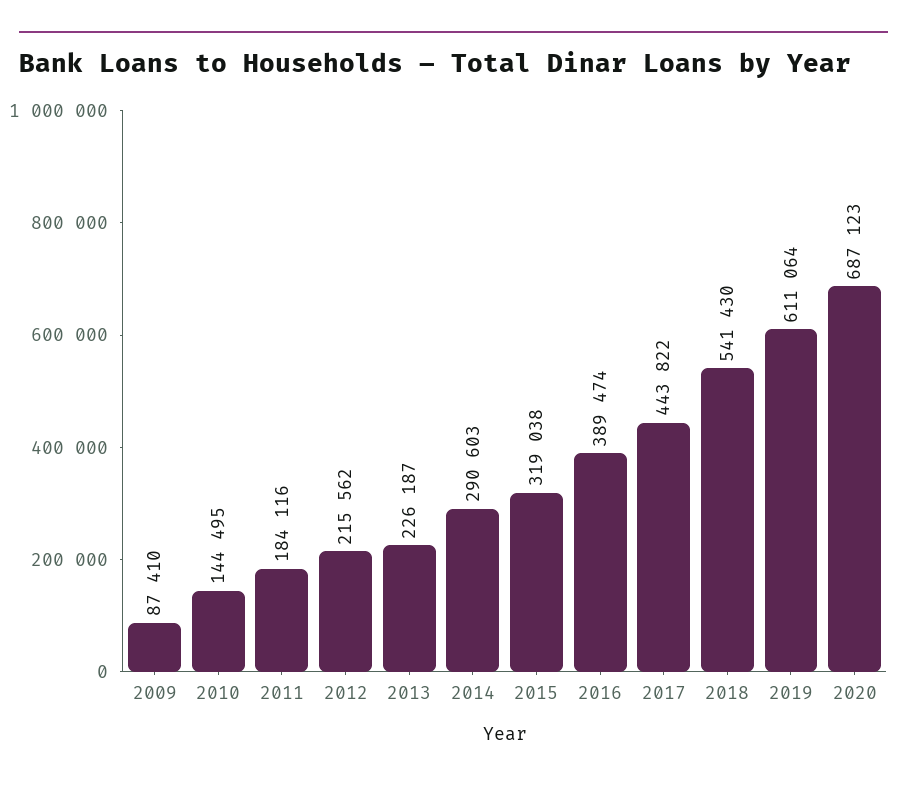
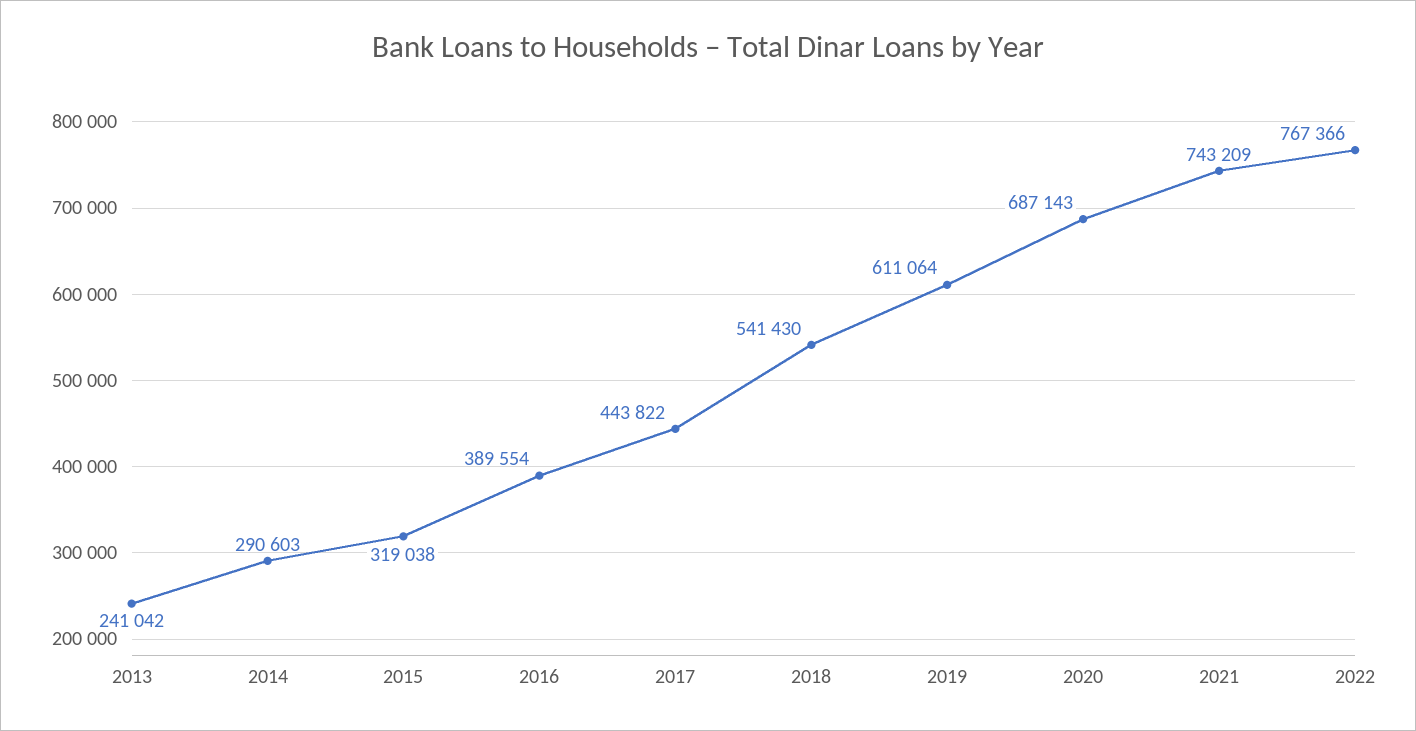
2009: 87410 -> none
2010: 144495 -> none
2011: 184116 -> none
2012: 215562 -> none
2013: 226187 -> 241042
2016: 389474 -> 389554
2020: 687123 -> 687143
2021: none -> 743209
2022: none -> 767366

